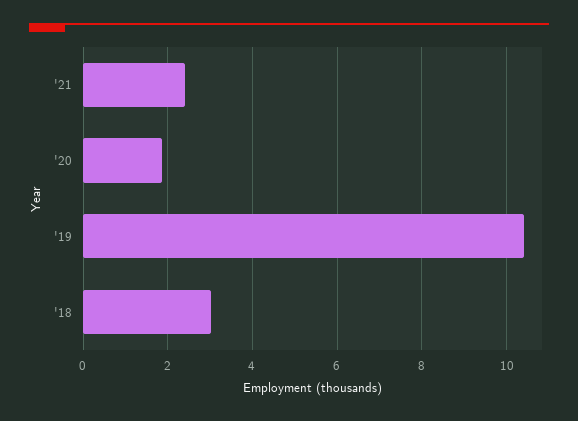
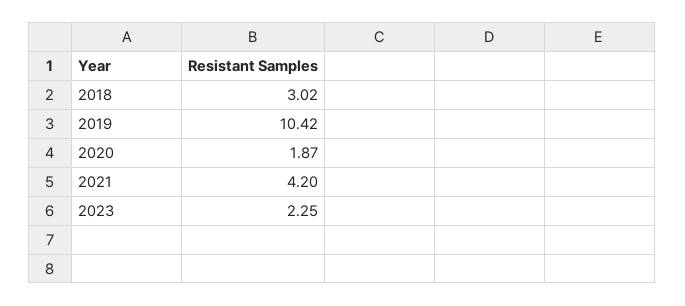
'21: 2.4 -> 4.2
2023: none -> 2.25

